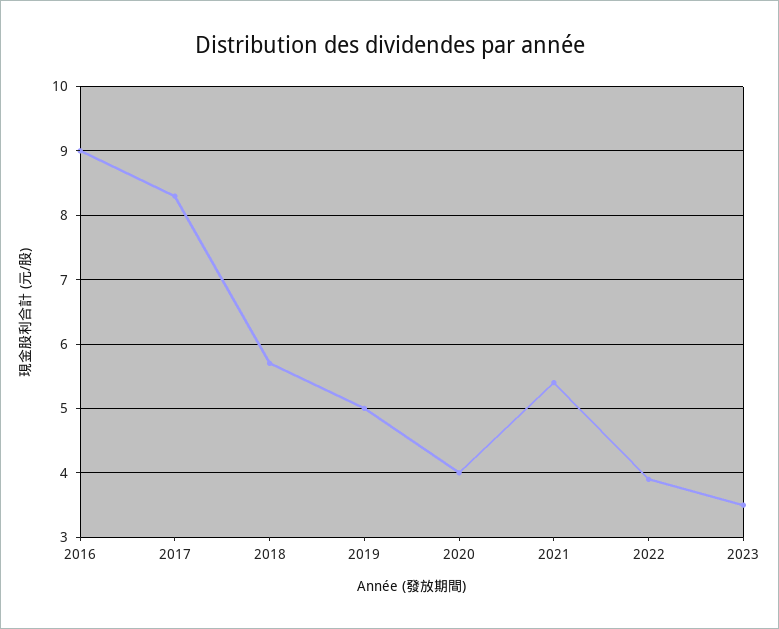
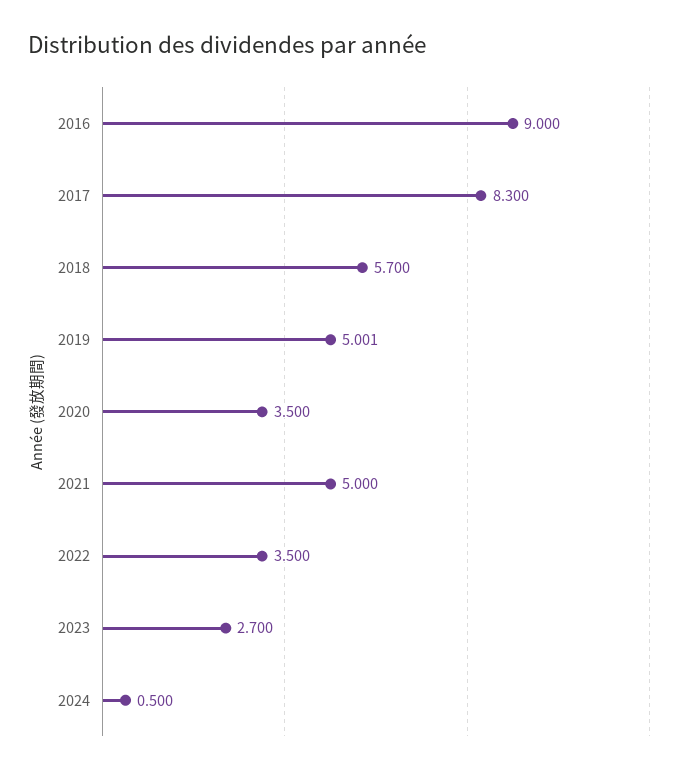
2020: 4 -> 3.5
2021: 5.4 -> 5
2022: 3.9 -> 3.5
2023: 3.5 -> 2.7
2024: none -> 0.5

